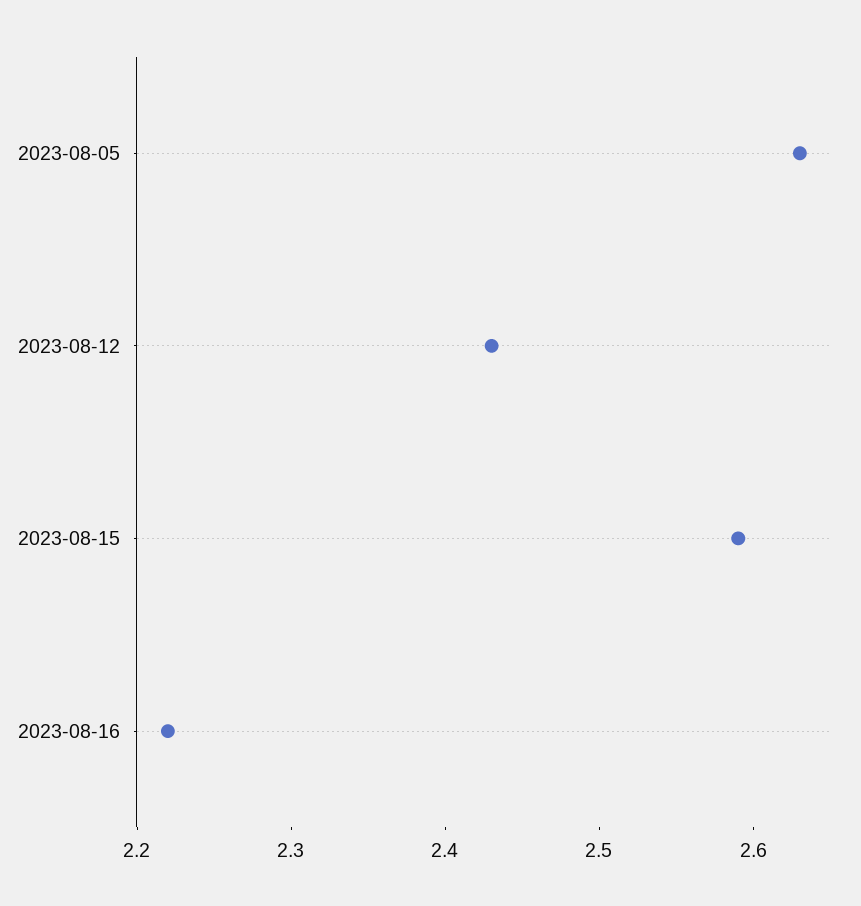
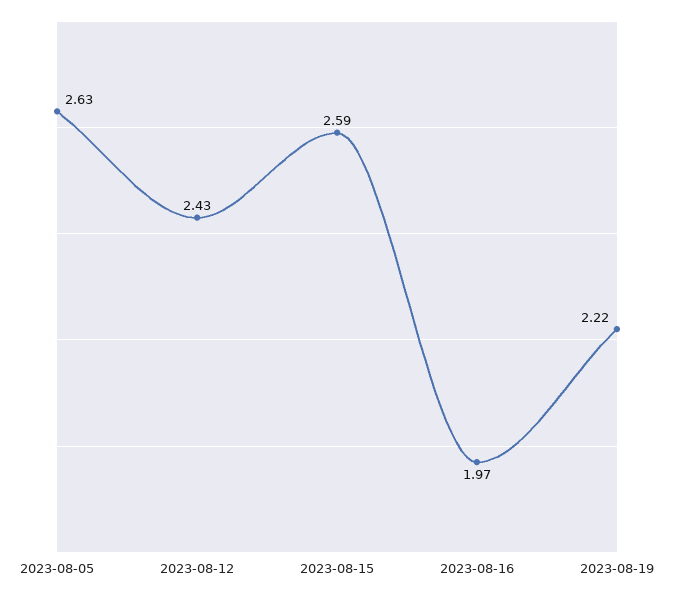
2023-08-16: 2.22 -> 1.97
2023-08-19: none -> 2.22

